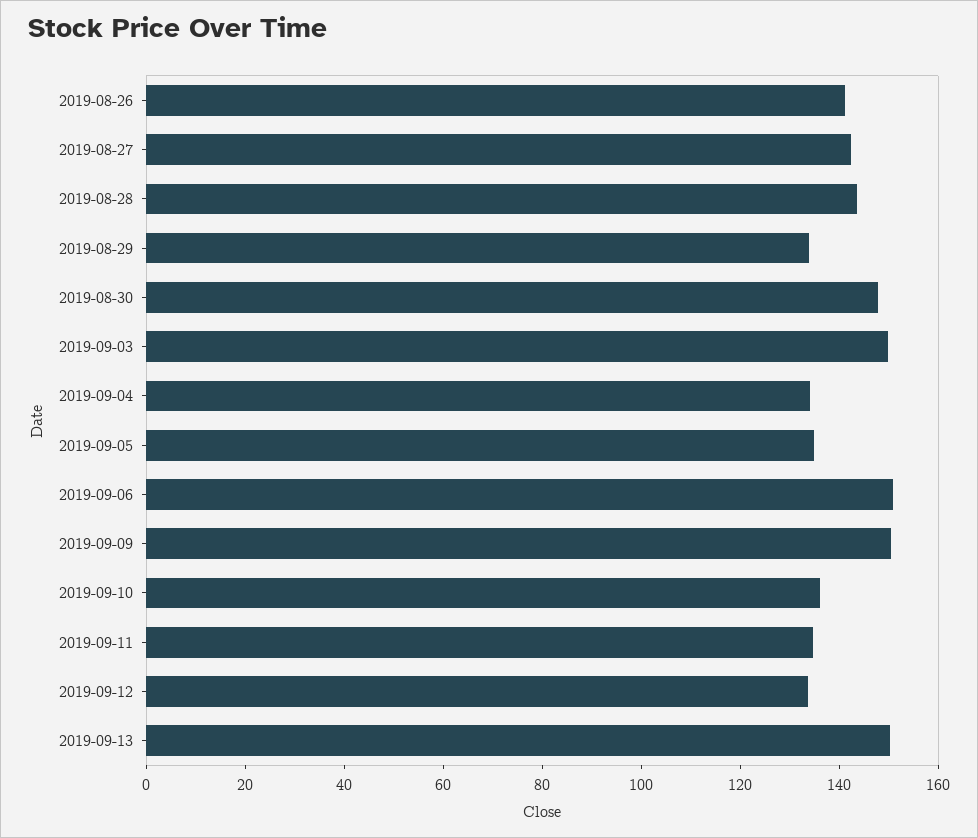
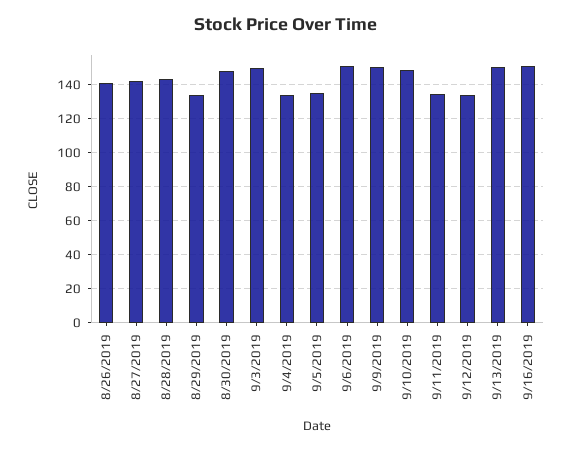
2019-09-10: 135 -> 150
9/16/2019: none -> 150

